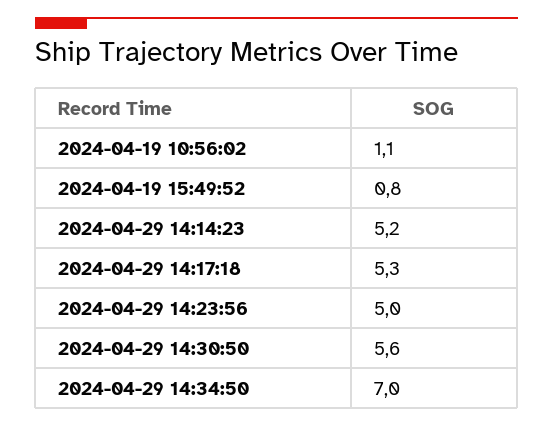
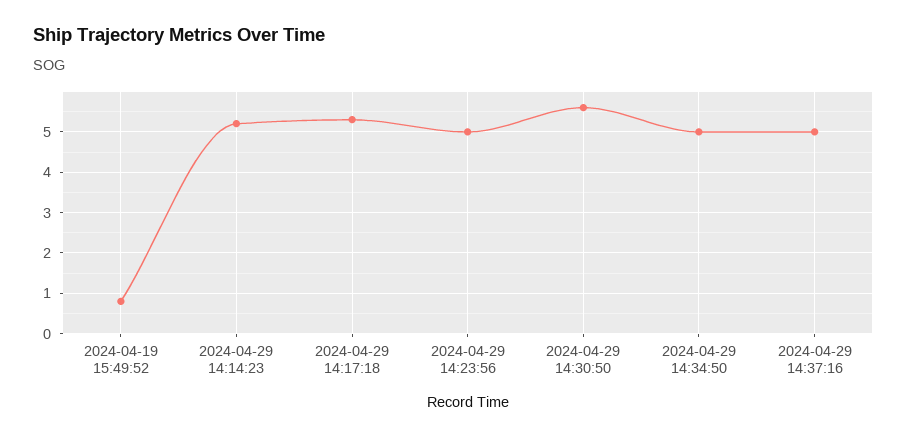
2024-04-19 10:56:02: 1.1 -> none
2024-04-29 14:34:50: 7 -> 5
2024-04-29 14:37:16: none -> 5

